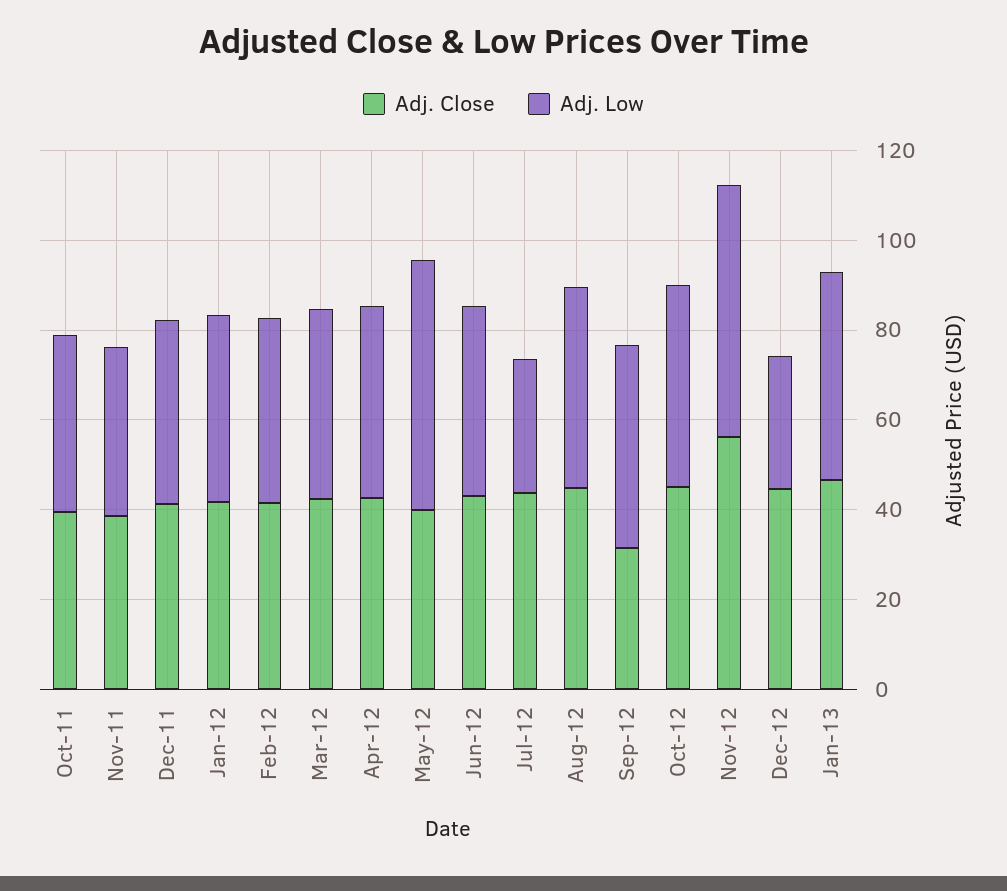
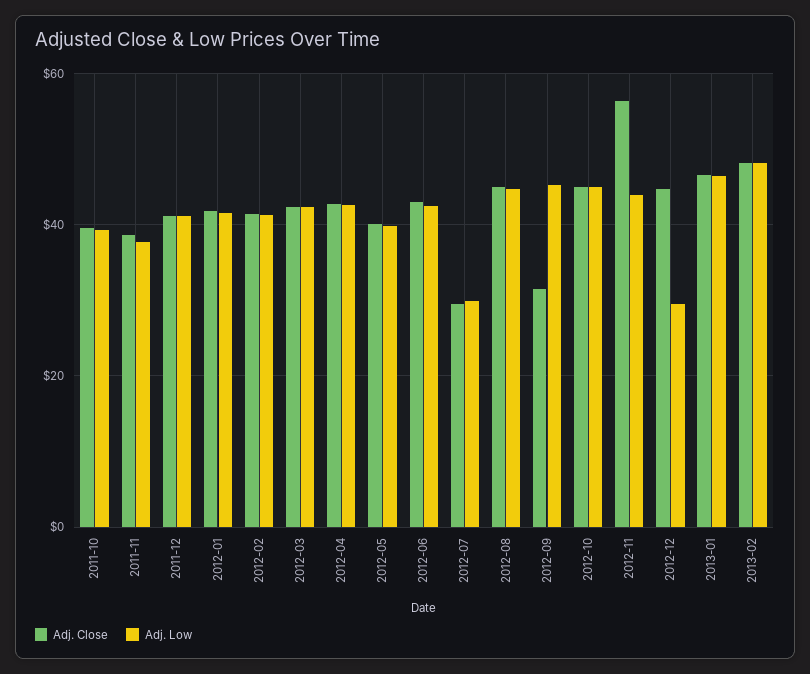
Adj. Low, May-12: 55 -> 40
Adj. Close, Jul-12: 45 -> 30
Adj. Low, Nov-12: 55 -> 44
Adj. Close, 2013-02: none -> 48
Adj. Low, 2013-02: none -> 48

